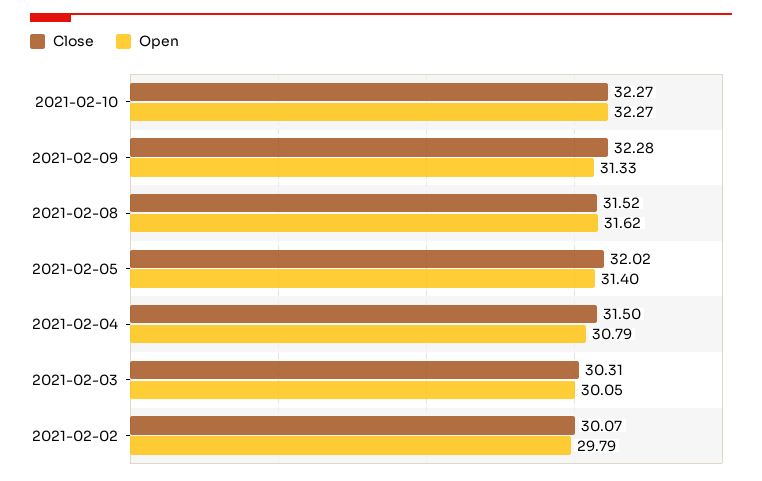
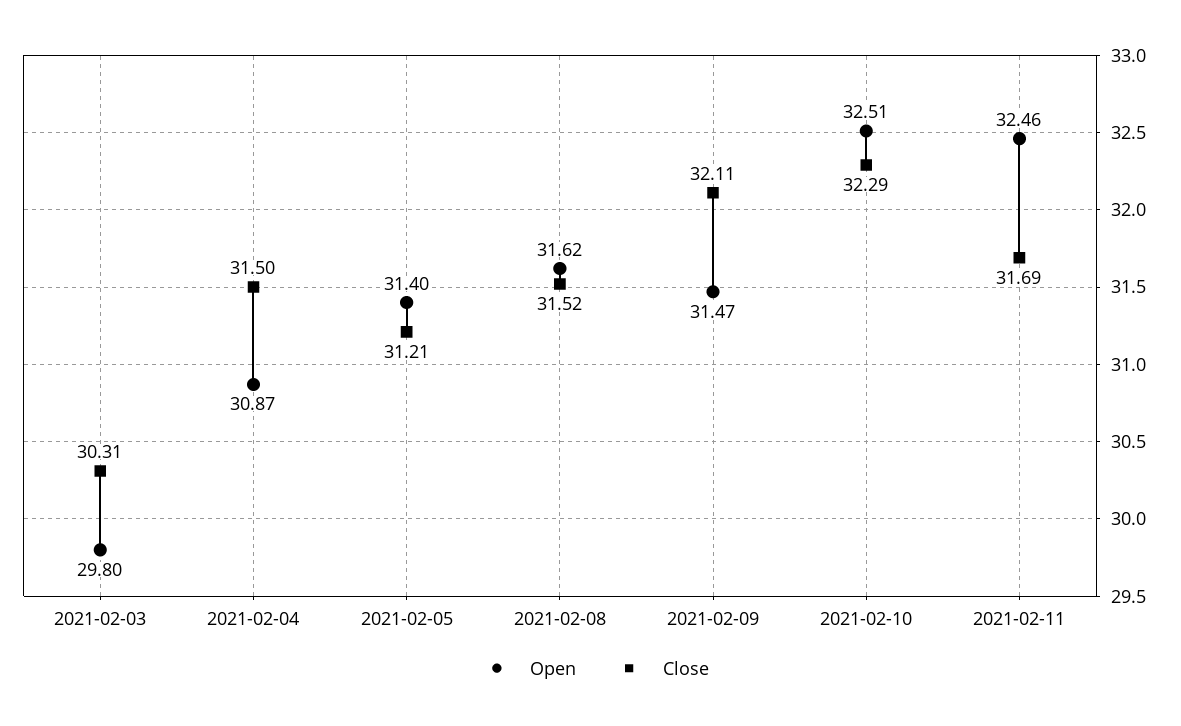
Close, 2021-02-10: 32.27 -> 32.29
Open, 2021-02-10: 32.27 -> 32.51
Close, 2021-02-09: 32.28 -> 32.11
Open, 2021-02-09: 31.33 -> 31.47
Close, 2021-02-05: 32.02 -> 31.21
Open, 2021-02-04: 30.79 -> 30.87
Open, 2021-02-03: 30.05 -> 29.8
Close, 2021-02-02: 30.07 -> none
Open, 2021-02-02: 29.79 -> none
Open, 2021-02-11: none -> 32.46
Close, 2021-02-11: none -> 31.69

